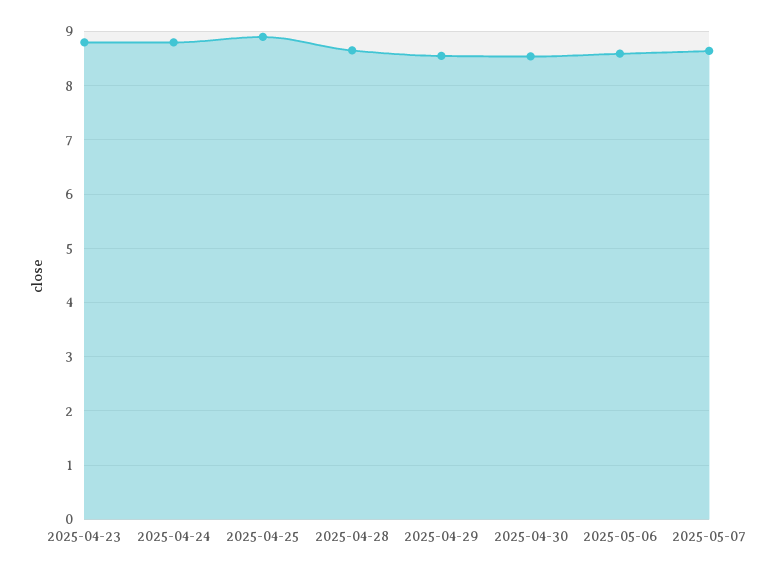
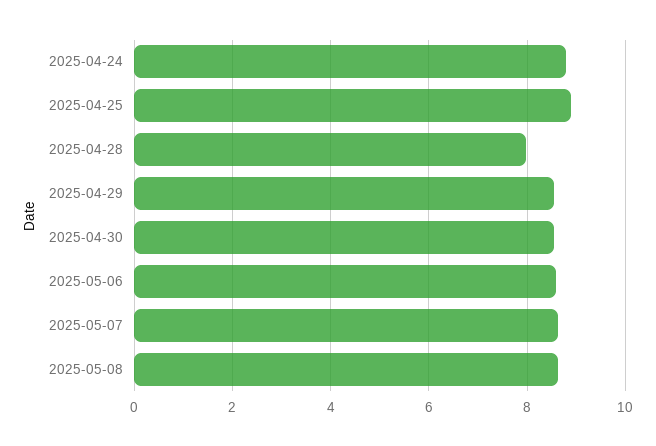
2025-04-23: 8.8 -> none
2025-04-28: 8.6 -> 8
2025-05-08: none -> 8.6

